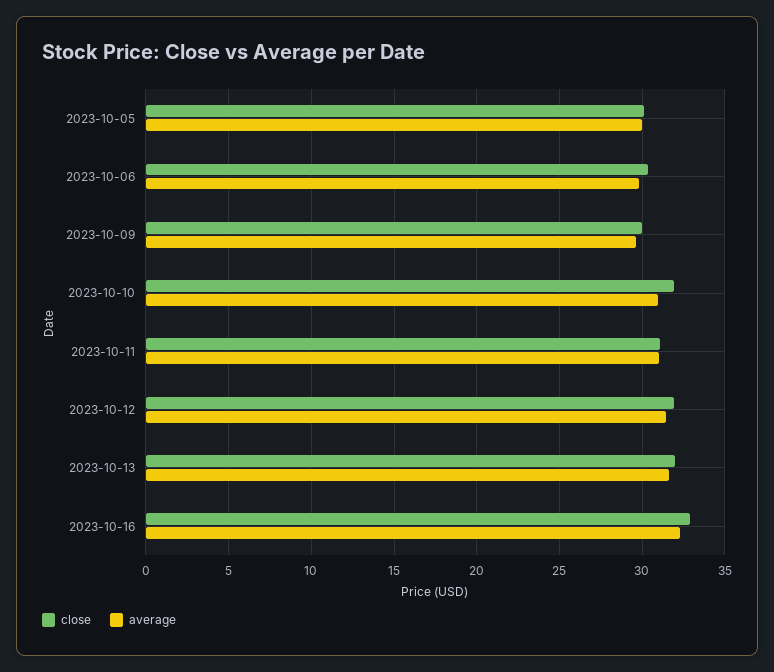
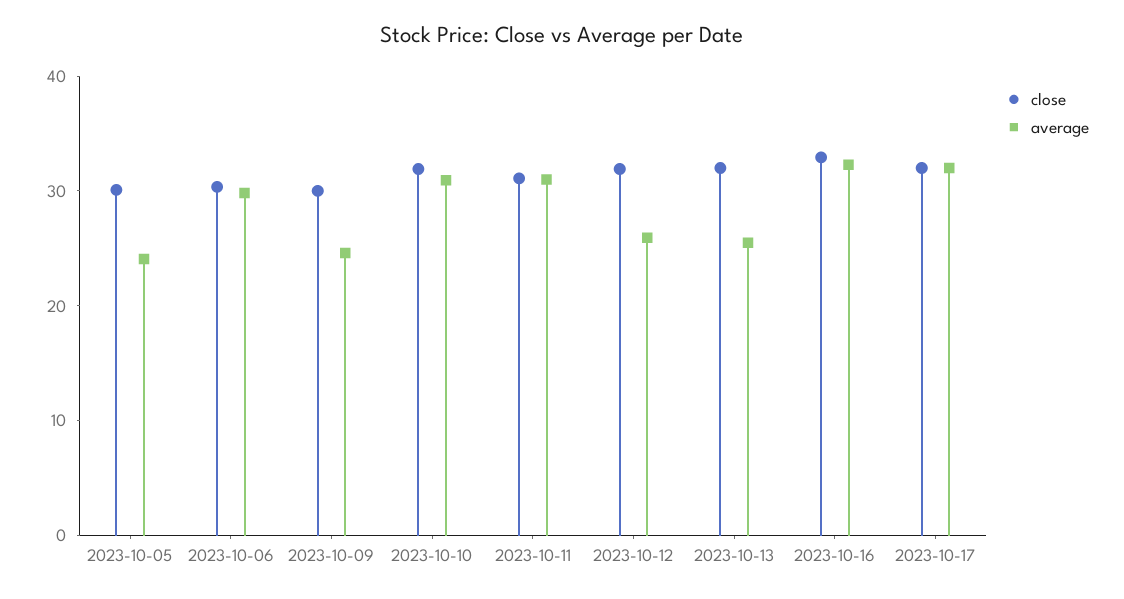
average, 2023-10-05: 30 -> 24
average, 2023-10-09: 29.5 -> 24
average, 2023-10-12: 31.5 -> 26
average, 2023-10-13: 31.5 -> 26
close, 2023-10-17: none -> 32
average, 2023-10-17: none -> 32

